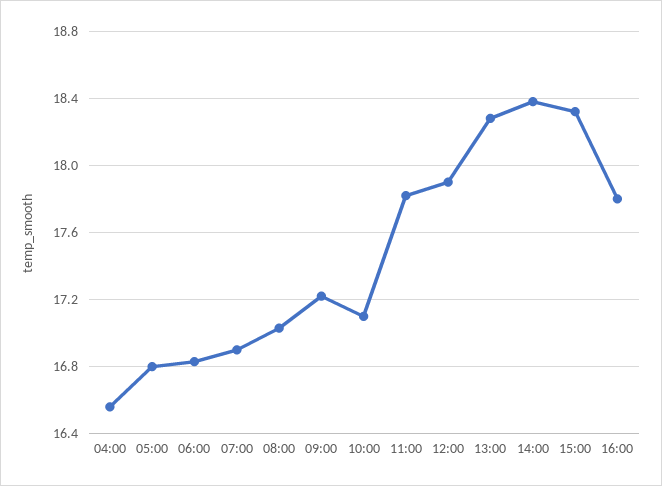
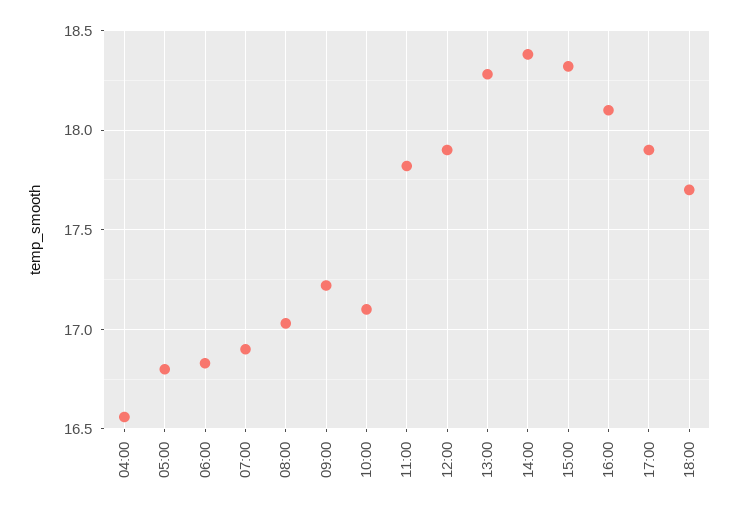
16:00: 17.8 -> 18.1
17:00: none -> 17.9
18:00: none -> 17.7

